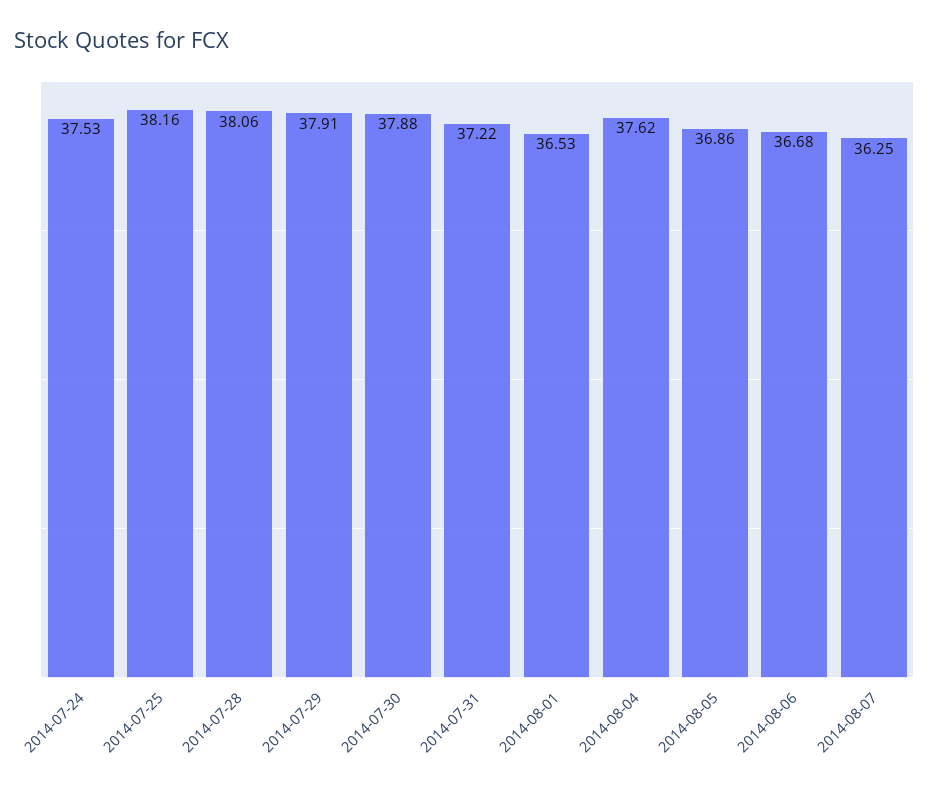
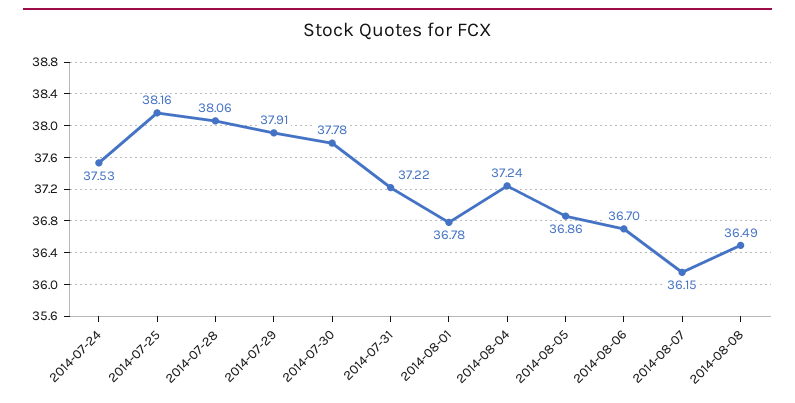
2014-07-30: 37.88 -> 37.78
2014-08-01: 36.53 -> 36.78
2014-08-04: 37.62 -> 37.24
2014-08-06: 36.68 -> 36.7
2014-08-07: 36.25 -> 36.15
2014-08-08: none -> 36.49

